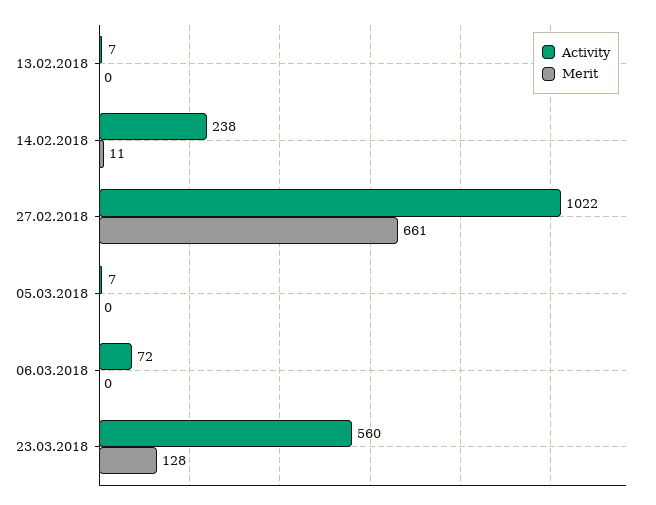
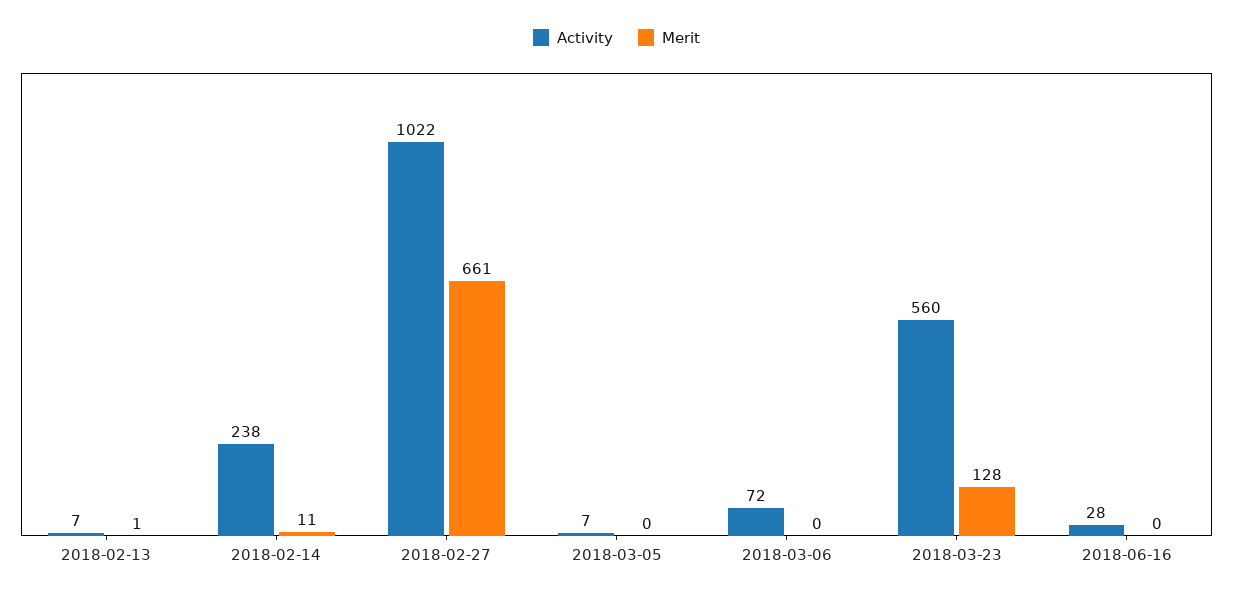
Merit, 13.02.2018: 0 -> 1
Activity, 2018-06-16: none -> 28
Merit, 2018-06-16: none -> 0

